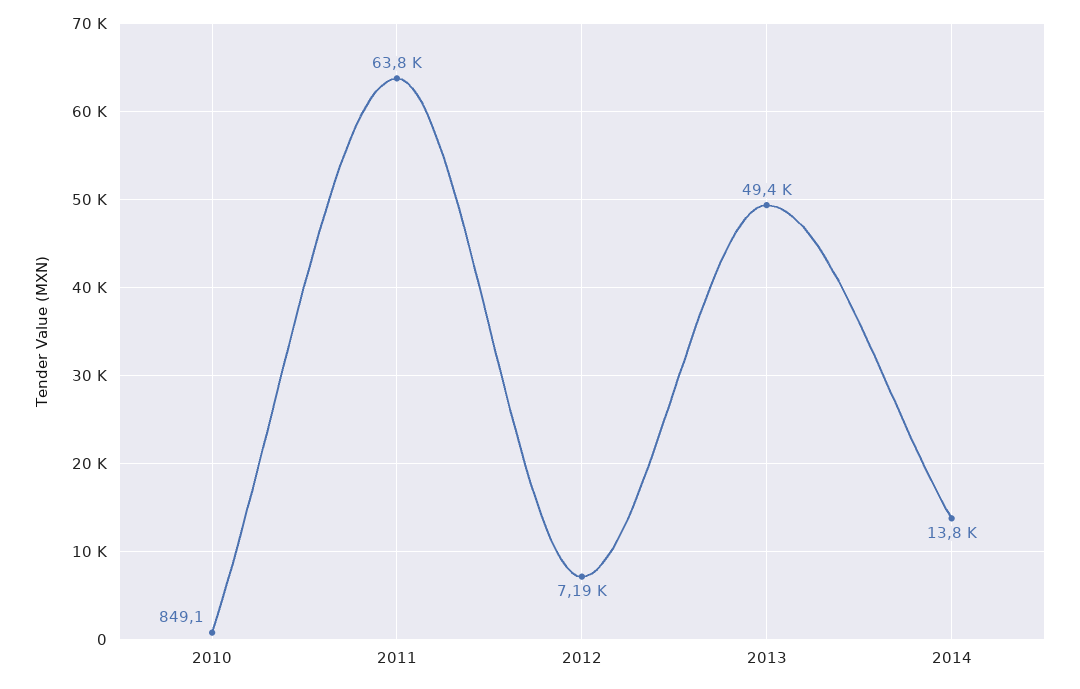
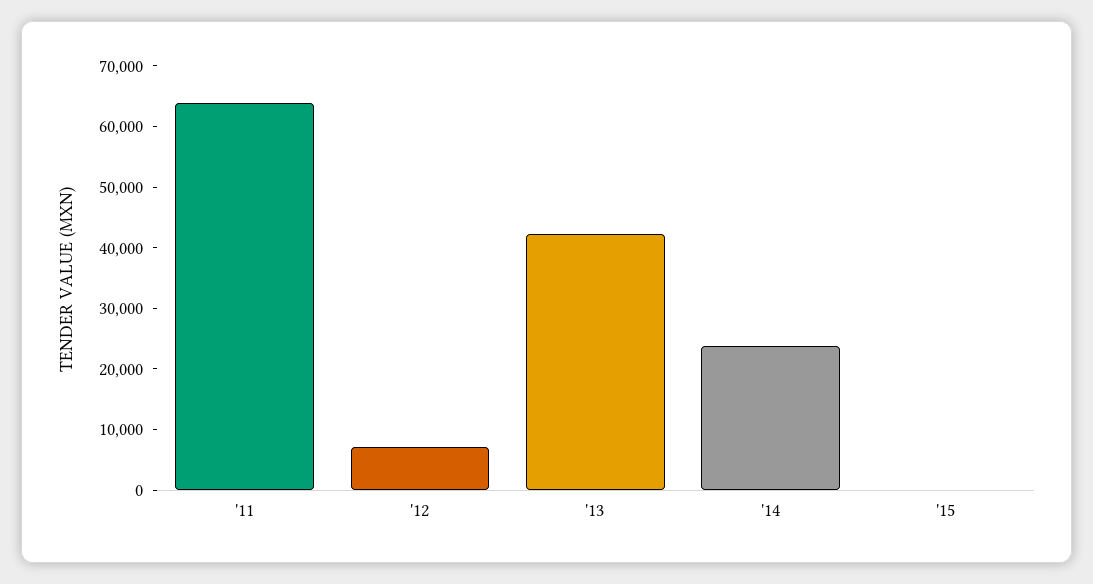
2010: 849.1 -> none
2013: 49400 -> 42000
2014: 13800 -> 24000
'15: none -> 0

